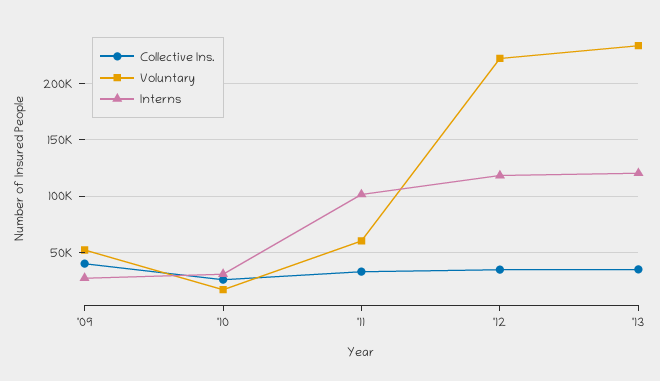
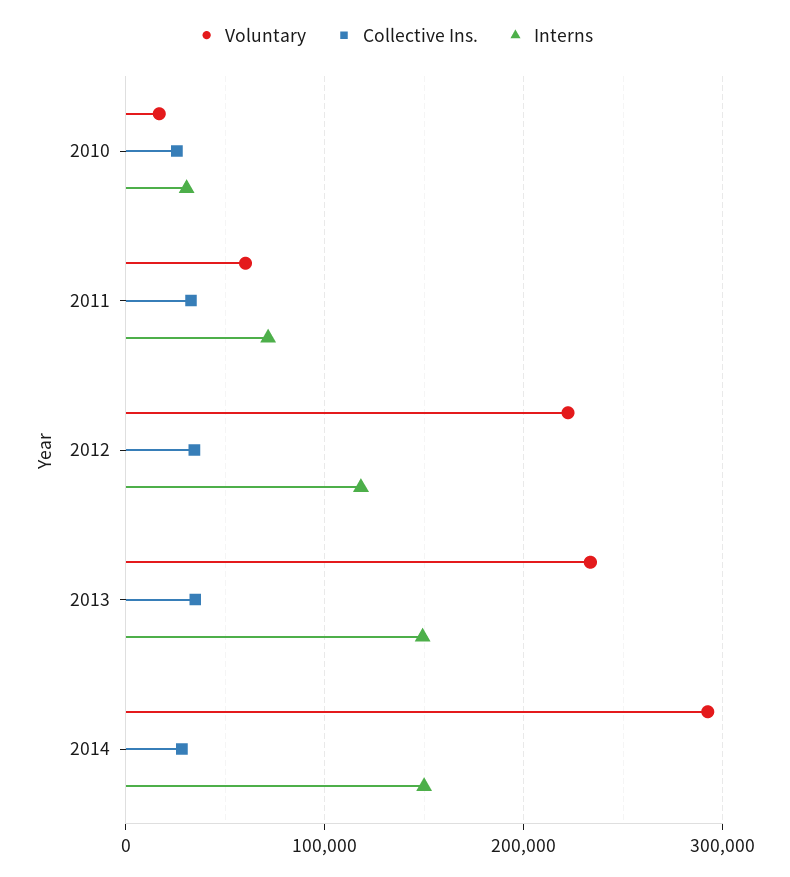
Collective Ins., '09: 40000 -> none
Voluntary, '09: 50000 -> none
Interns, '09: 30000 -> none
Interns, '11: 100000 -> 70000
Interns, '13: 120000 -> 150000
Voluntary, 2014: none -> 290000
Collective Ins., 2014: none -> 30000
Interns, 2014: none -> 150000

